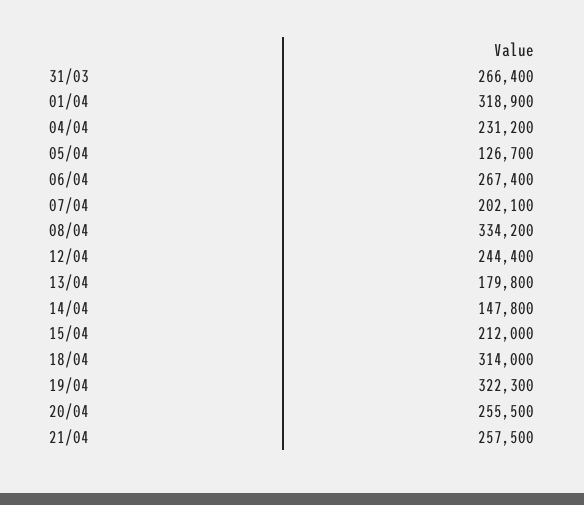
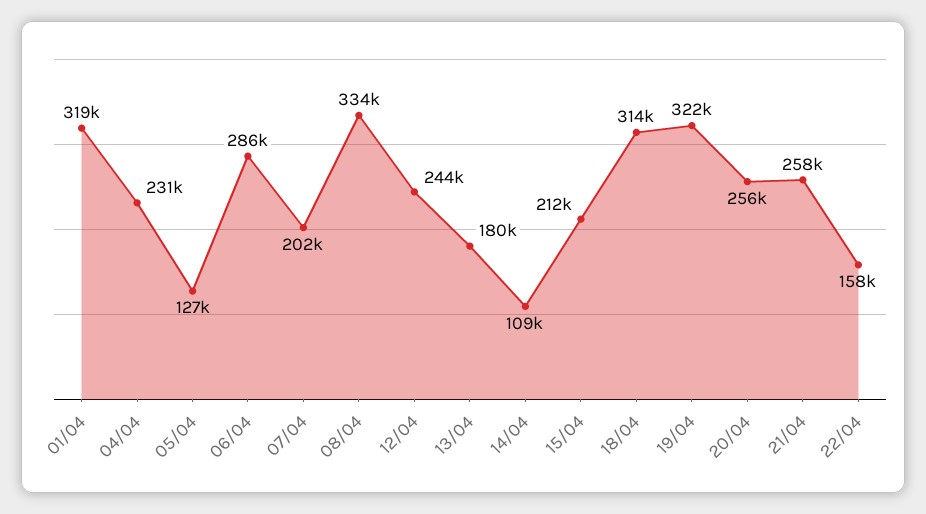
31/03: 266400 -> none
06/04: 267400 -> 286000
14/04: 147800 -> 109000
22/04: none -> 158000

